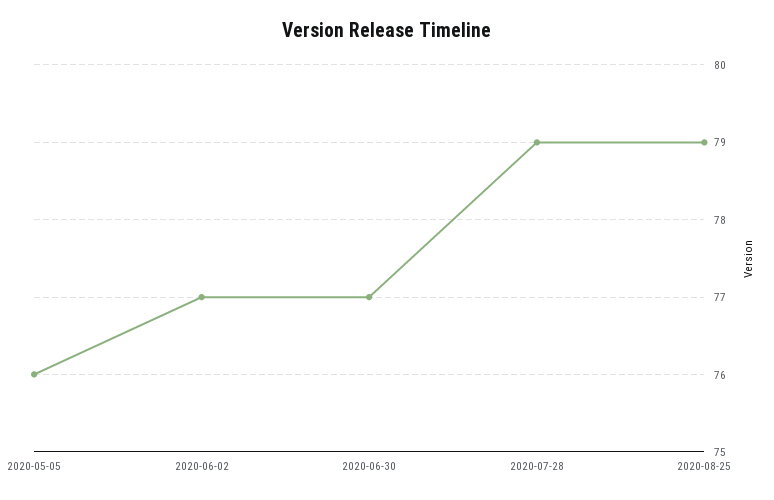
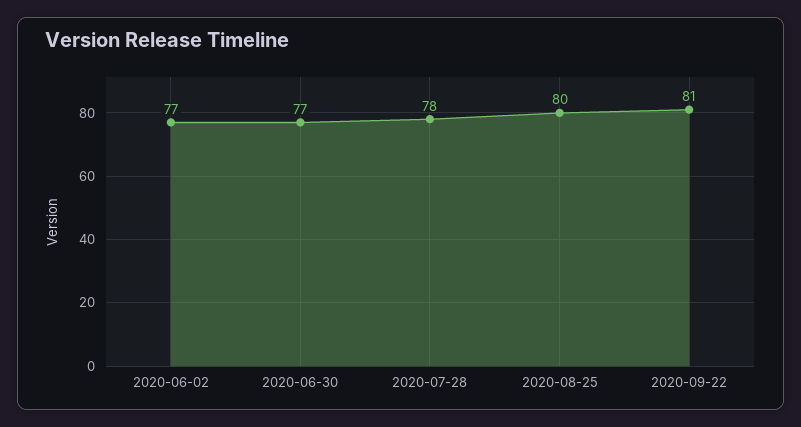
2020-05-05: 76 -> none
2020-07-28: 79 -> 78
2020-08-25: 79 -> 80
2020-09-22: none -> 81

